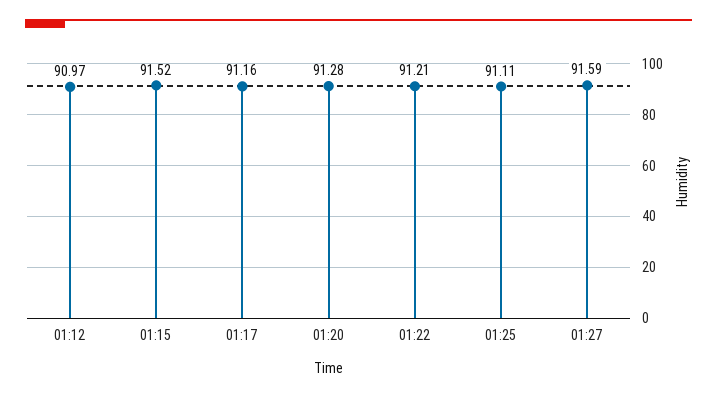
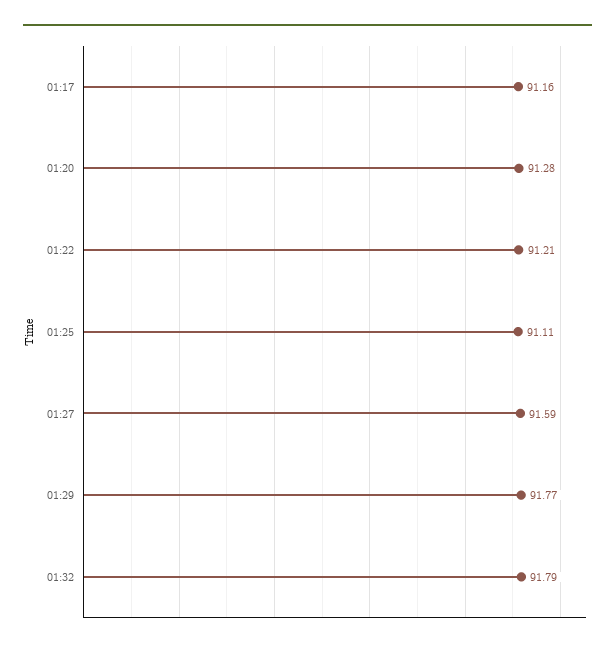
01:12: 90.97 -> none
01:15: 91.52 -> none
01:29: none -> 91.77
01:32: none -> 91.79

